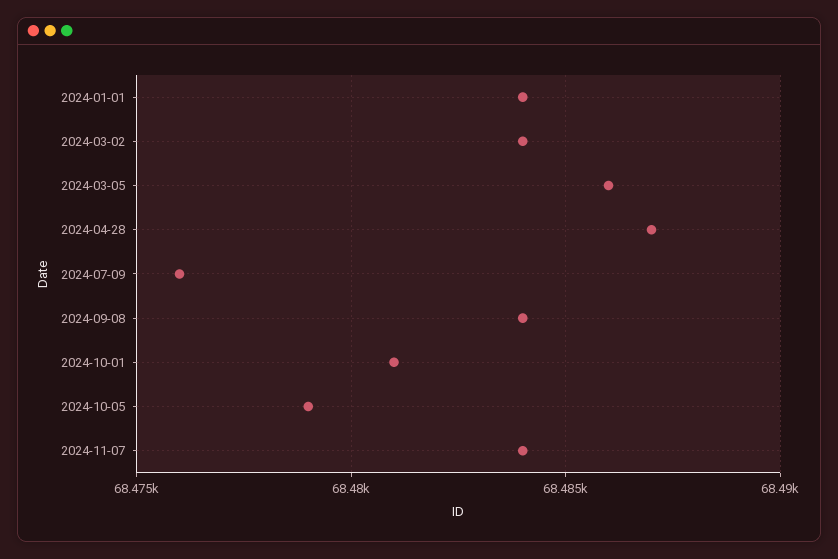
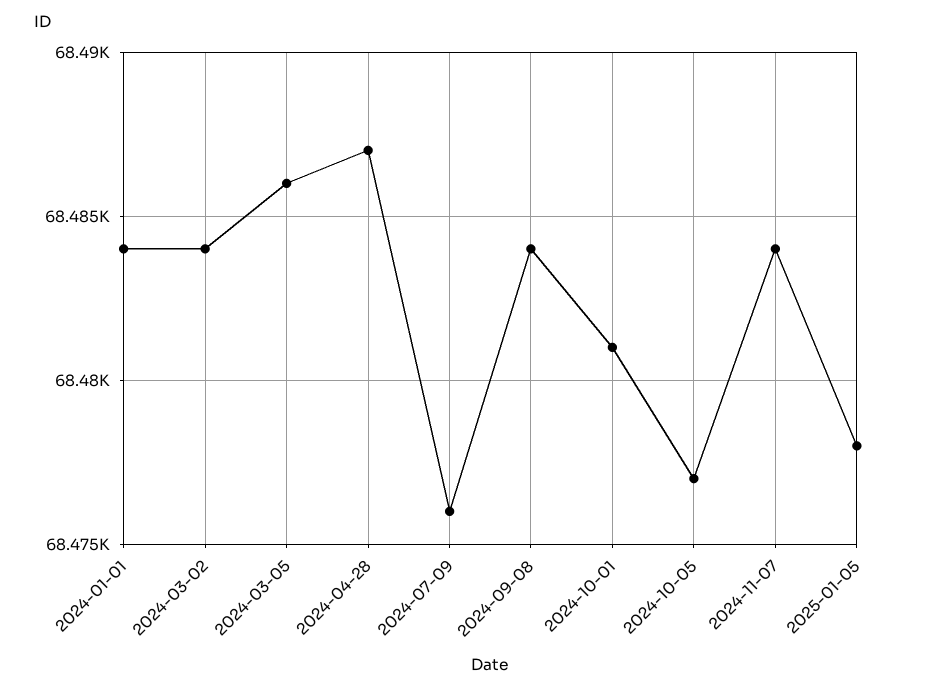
2024-10-05: 68479 -> 68477
2025-01-05: none -> 68478

